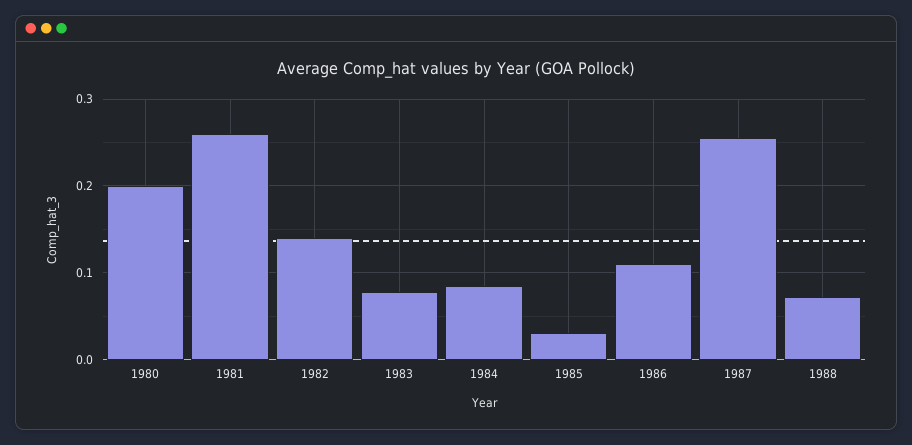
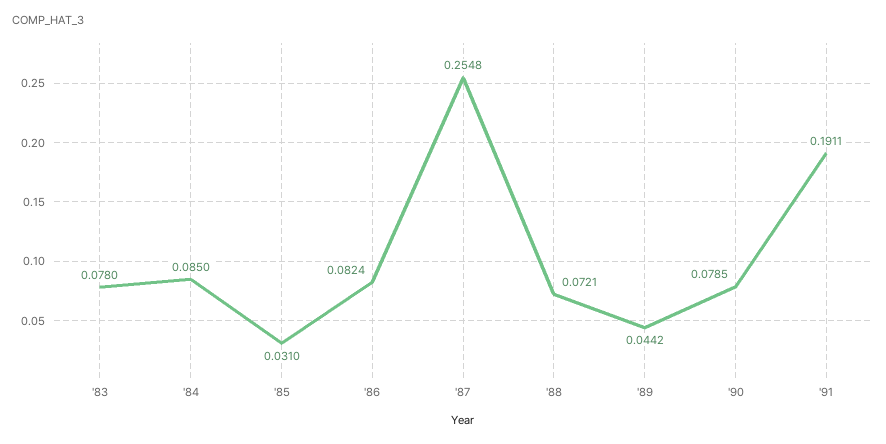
1980: 0.2 -> none
1981: 0.26 -> none
1982: 0.14 -> none
1986: 0.11 -> 0.0824
'89: none -> 0.0442
'90: none -> 0.0785
'91: none -> 0.1911

